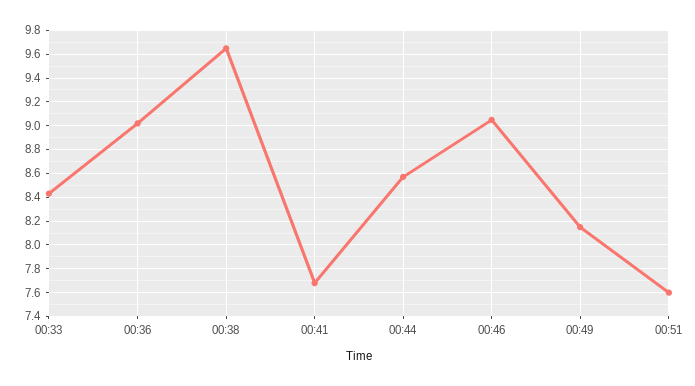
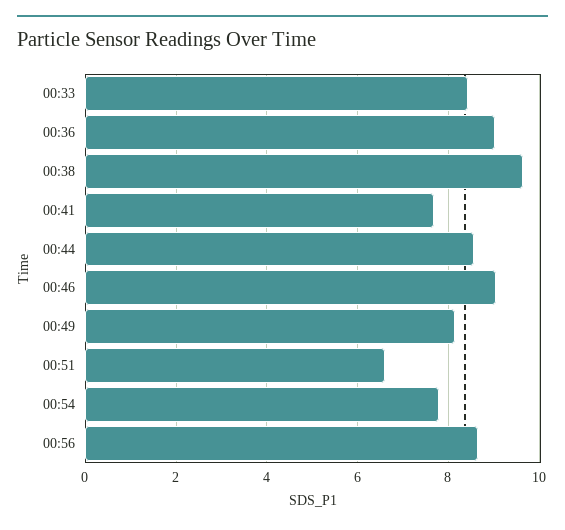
00:51: 7.6 -> 6.6
00:54: none -> 7.8
00:56: none -> 8.6

